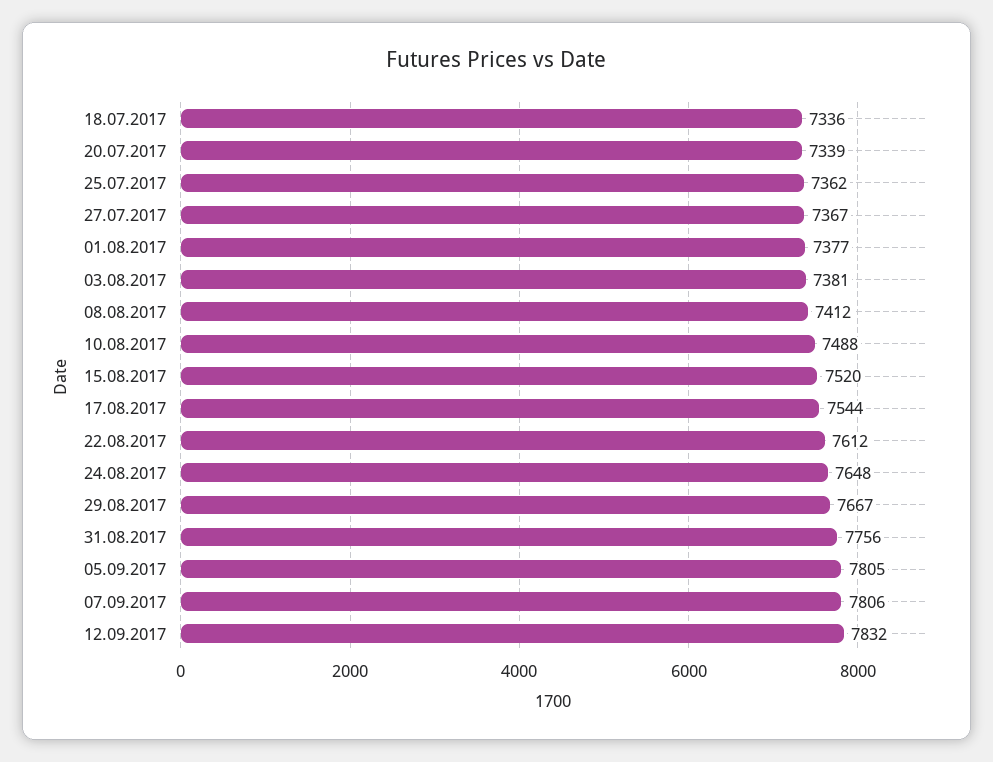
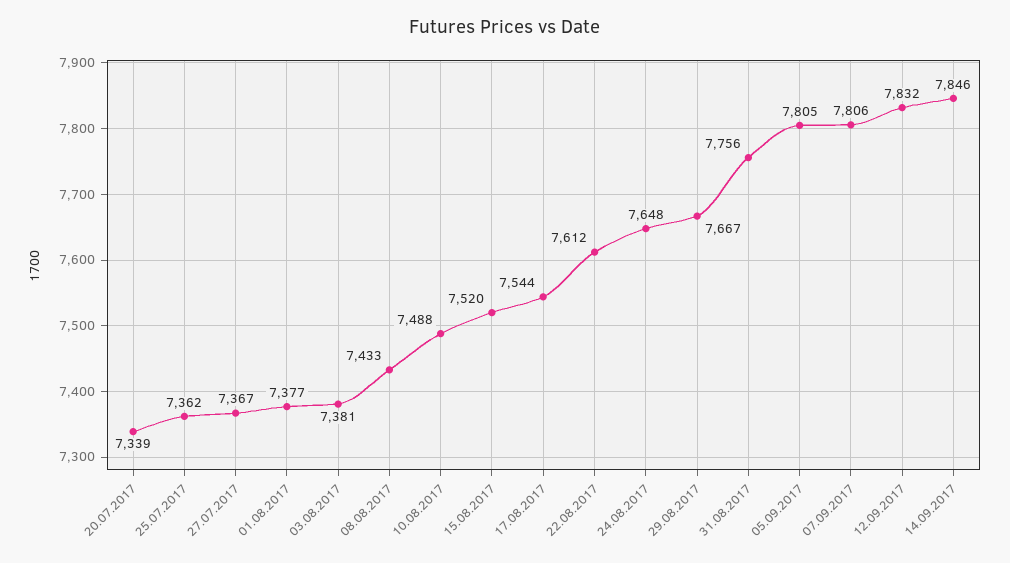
18.07.2017: 7336 -> none
08.08.2017: 7412 -> 7433
14.09.2017: none -> 7846

